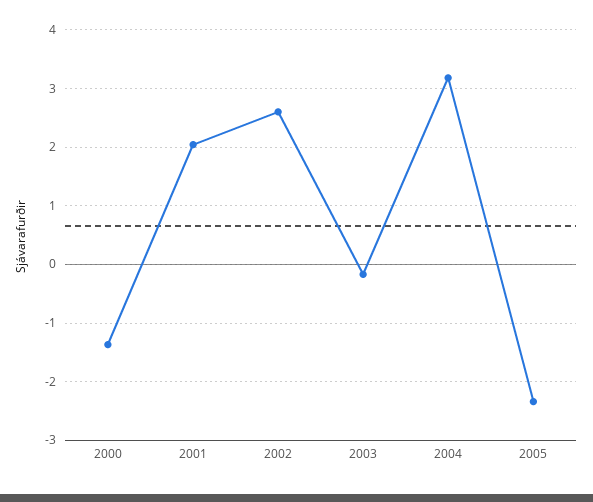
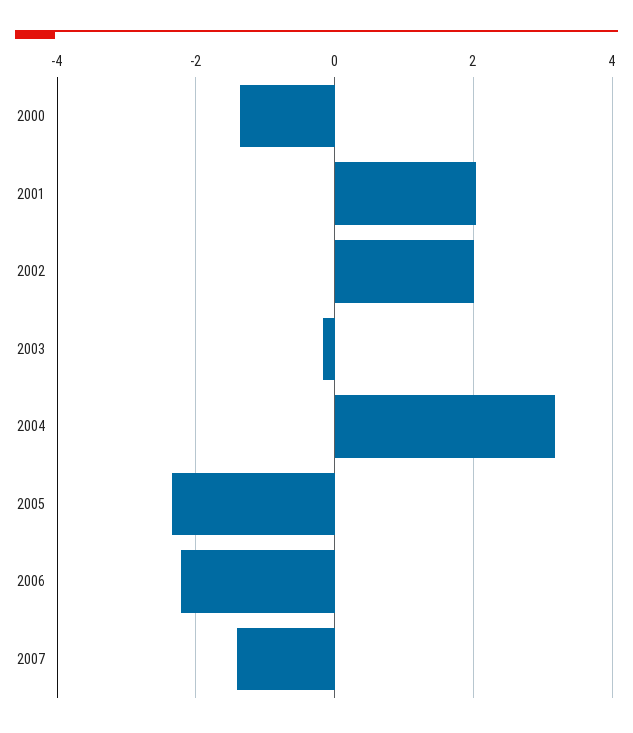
2002: 2.6 -> 2
2006: none -> -2.2
2007: none -> -1.4

